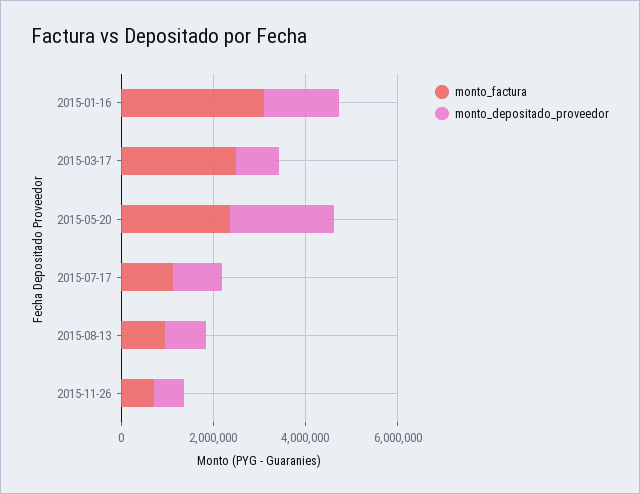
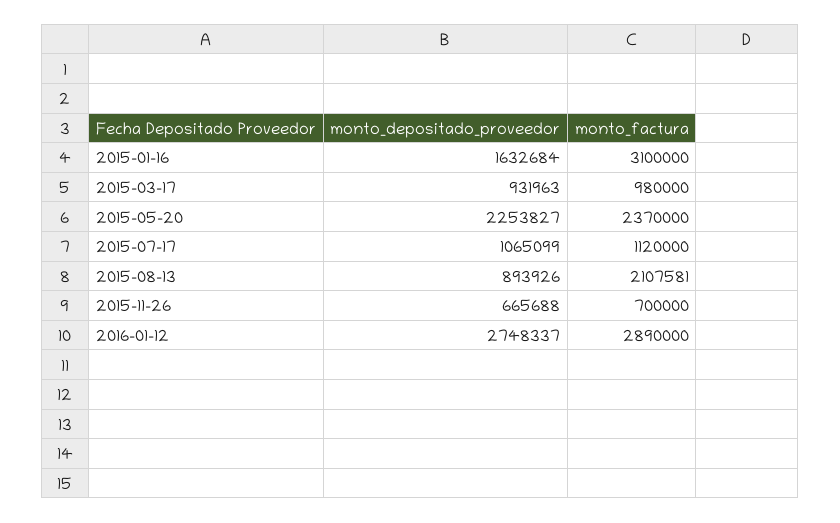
monto_factura, 2015-03-17: 2500000 -> 980000
monto_factura, 2015-08-13: 1000000 -> 2107581
monto_depositado_proveedor, 2016-01-12: none -> 2748337
monto_factura, 2016-01-12: none -> 2890000

